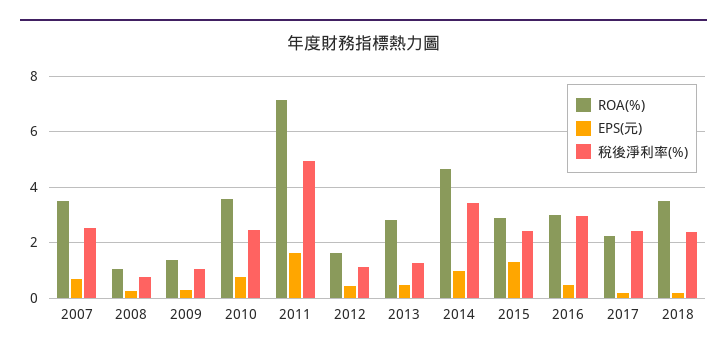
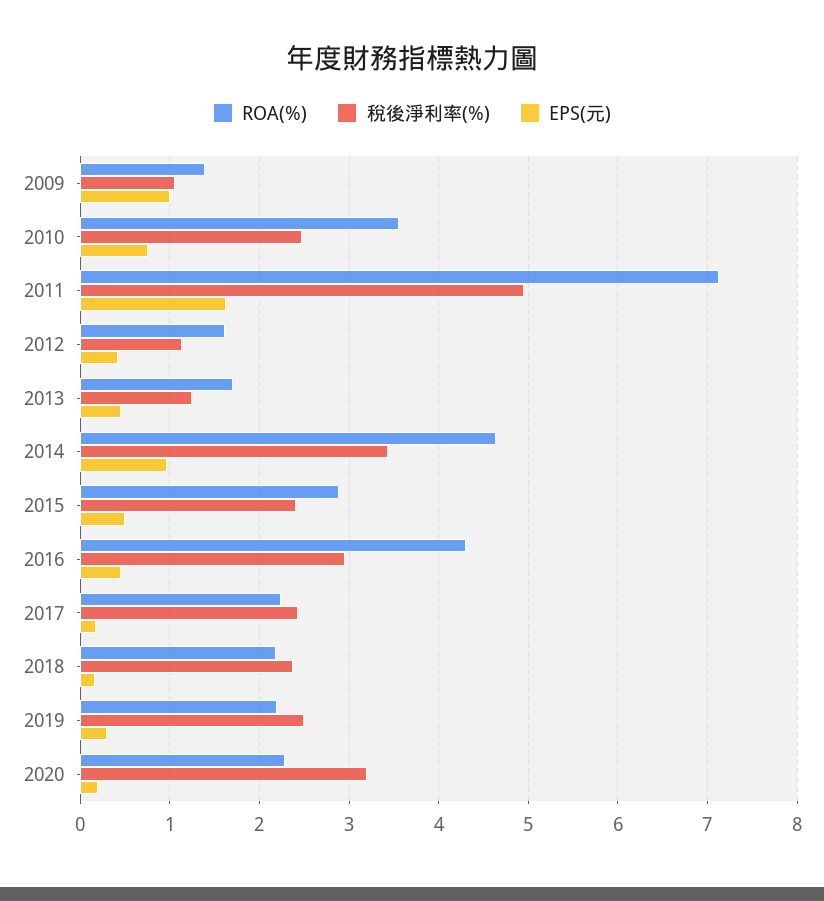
ROA(%), 2007: 3.5 -> none
EPS(元), 2007: 0.75 -> none
稅後淨利率(%), 2007: 2.5 -> none
ROA(%), 2008: 1 -> none
EPS(元), 2008: 0.25 -> none
稅後淨利率(%), 2008: 0.75 -> none
EPS(元), 2009: 0.25 -> 1
ROA(%), 2013: 2.75 -> 1.7
EPS(元), 2015: 1.25 -> 0.5
ROA(%), 2016: 3 -> 4.3
ROA(%), 2018: 3.5 -> 2.2
ROA(%), 2019: none -> 2.2
稅後淨利率(%), 2019: none -> 2.5
EPS(元), 2019: none -> 0.3
ROA(%), 2020: none -> 2.3
稅後淨利率(%), 2020: none -> 3.2
EPS(元), 2020: none -> 0.2

